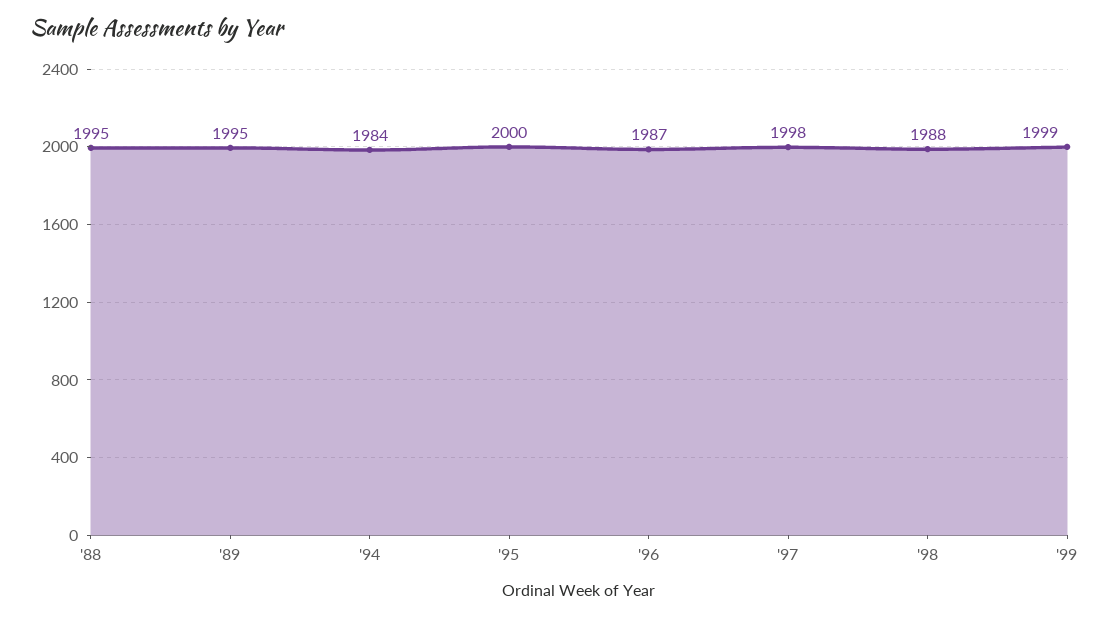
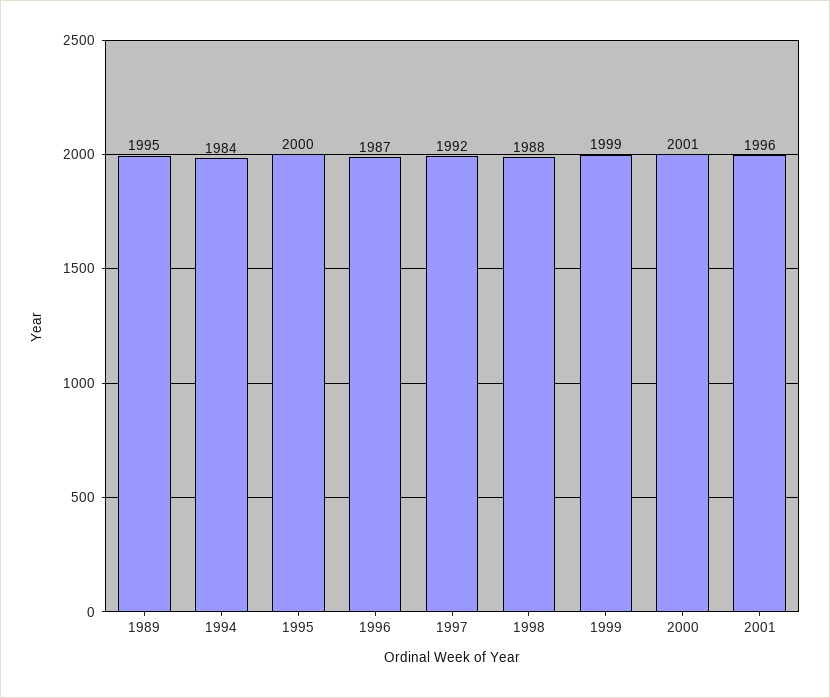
'88: 1995 -> none
'97: 1998 -> 1992
2000: none -> 2001
2001: none -> 1996

